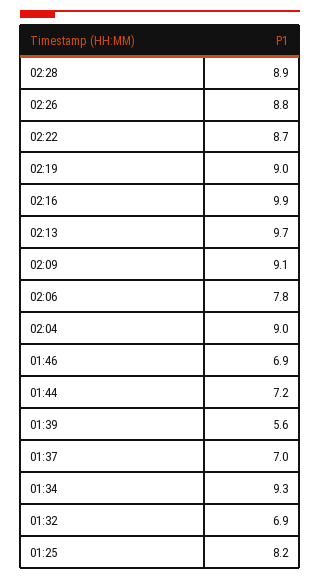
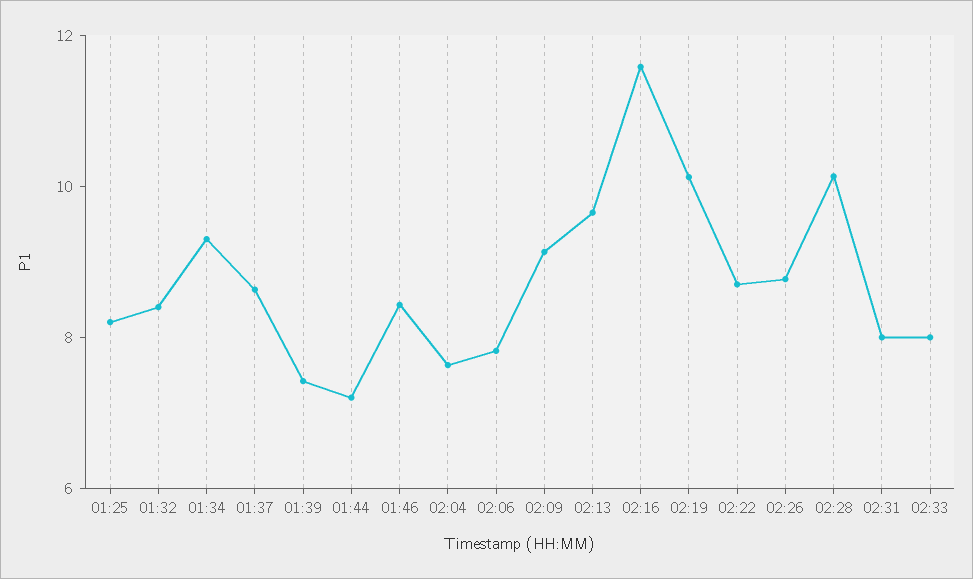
02:28: 8.9 -> 10
02:19: 9 -> 10
02:16: 9.9 -> 11.5
02:04: 9 -> 7.5
01:46: 6.9 -> 8.5
01:39: 5.6 -> 7.5
01:37: 7 -> 8.5
01:32: 6.9 -> 8.5
02:31: none -> 8
02:33: none -> 8

